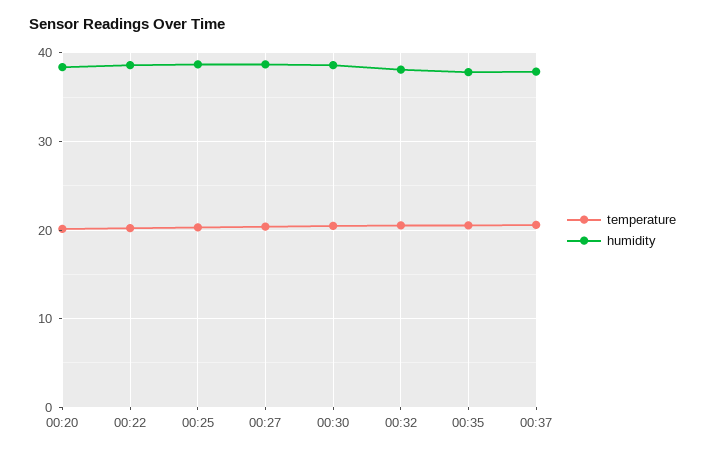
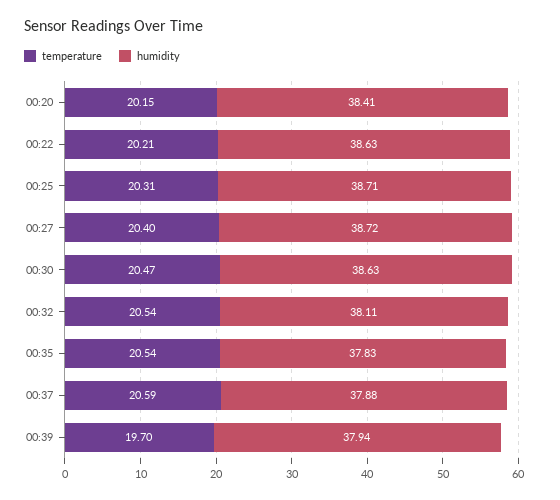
temperature, 00:39: none -> 19.7
humidity, 00:39: none -> 37.94

